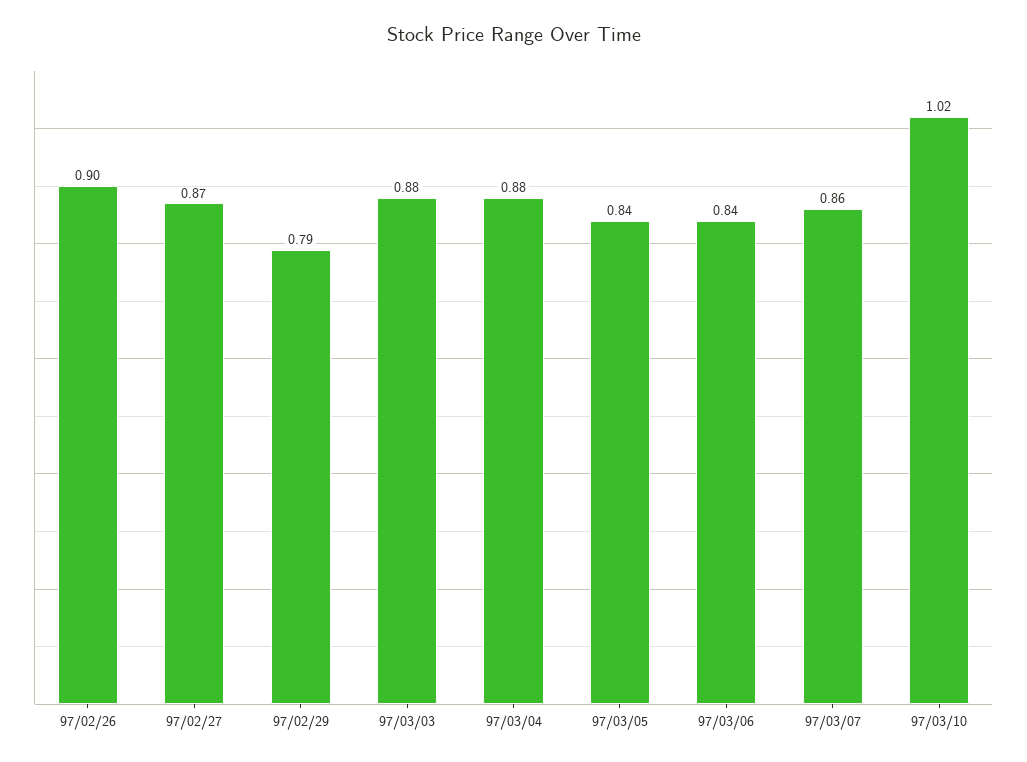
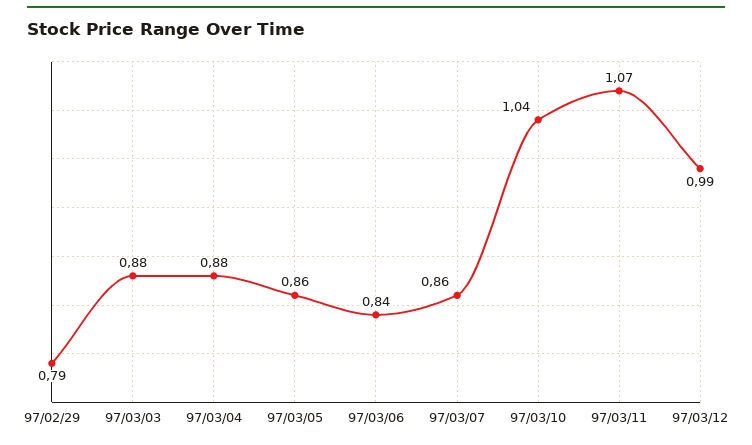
97/02/26: 0.9 -> none
97/02/27: 0.87 -> none
97/03/05: 0.84 -> 0.86
97/03/10: 1.02 -> 1.04
97/03/11: none -> 1.07
97/03/12: none -> 0.99

